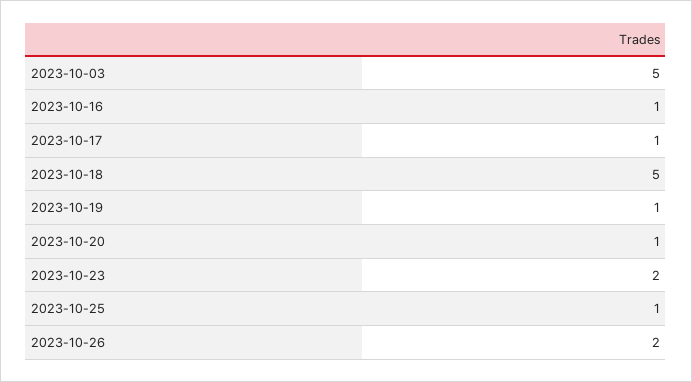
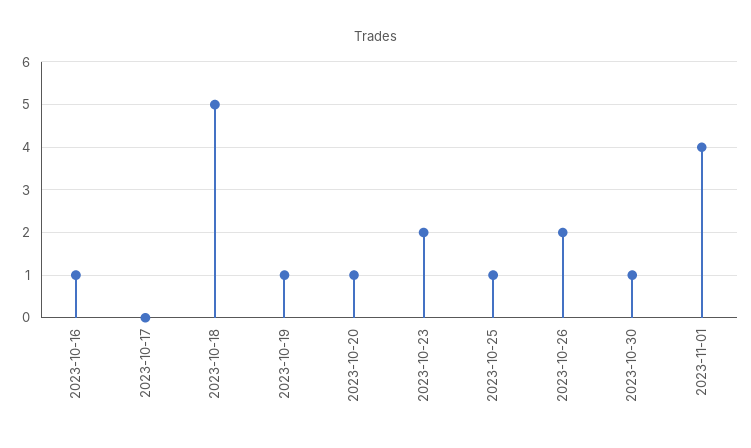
2023-10-03: 5 -> none
2023-10-17: 1 -> 0
2023-10-30: none -> 1
2023-11-01: none -> 4

